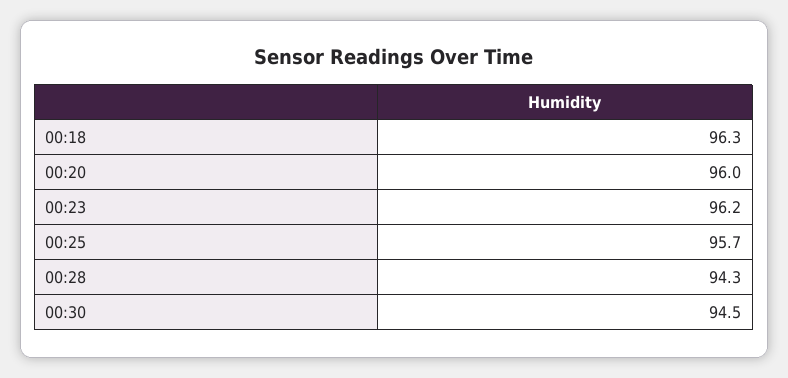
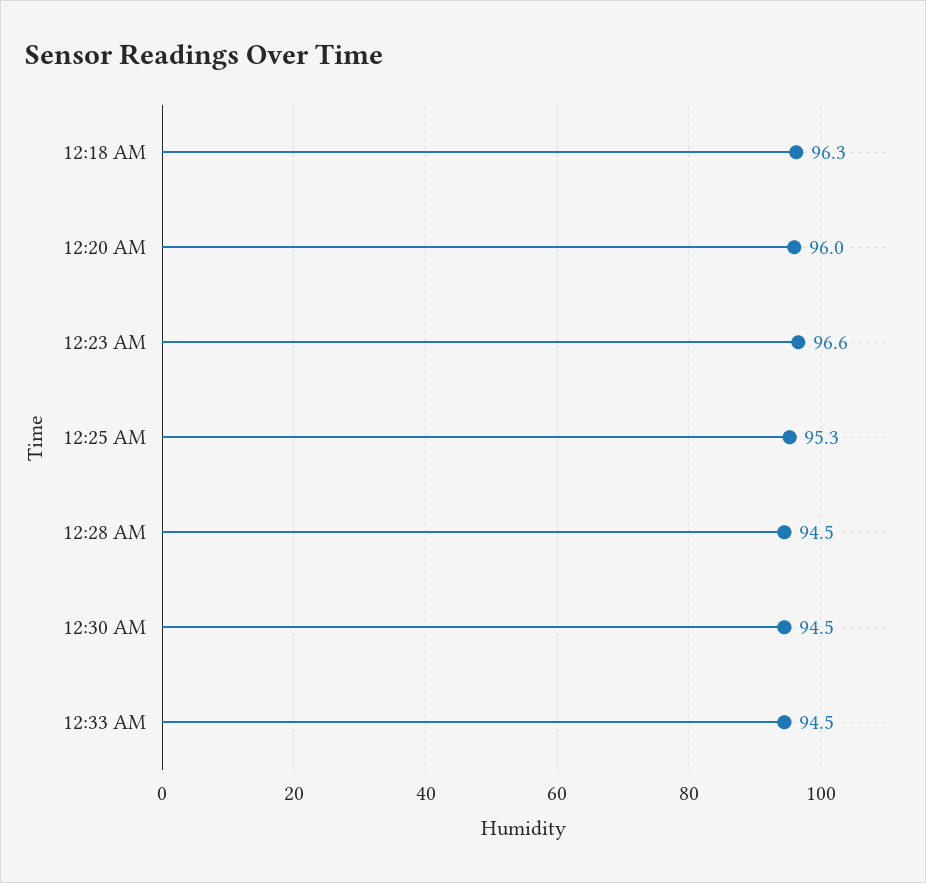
00:23: 96.2 -> 96.6
00:25: 95.7 -> 95.3
00:28: 94.3 -> 94.5
12:33 AM: none -> 94.5

